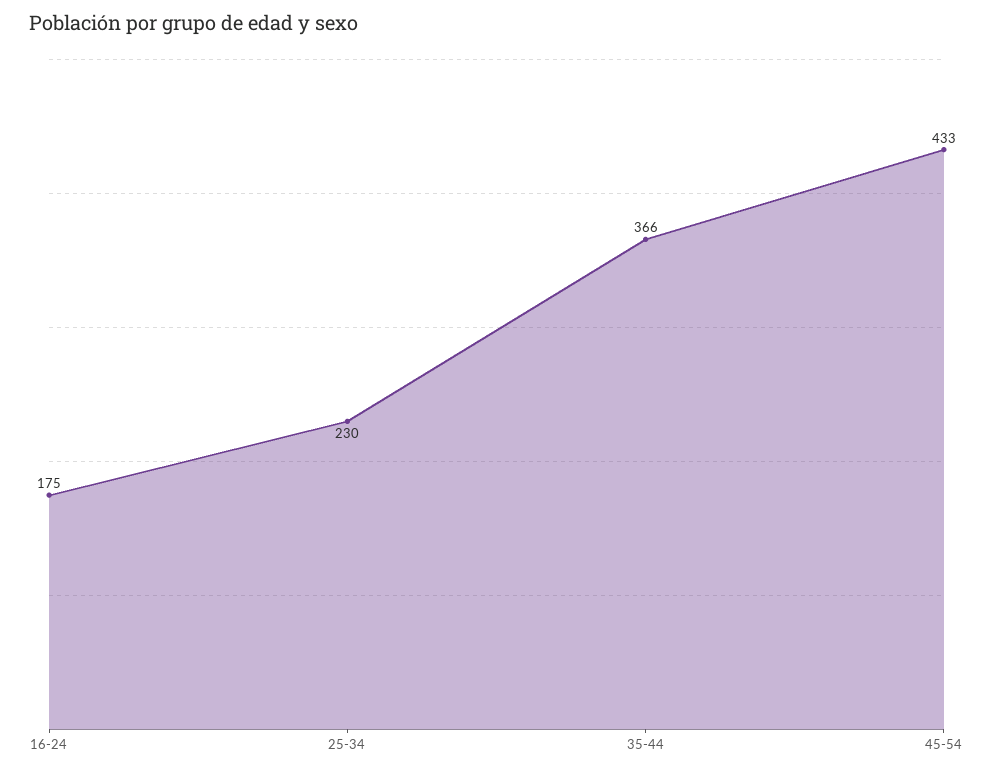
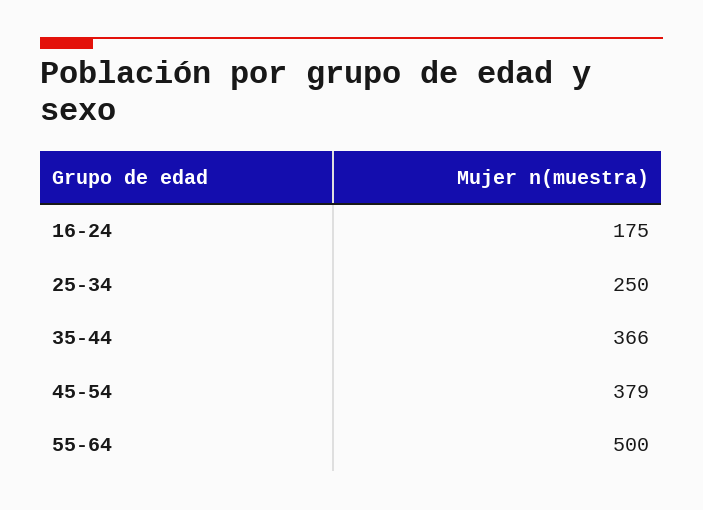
25-34: 230 -> 250
45-54: 433 -> 379
55-64: none -> 500

